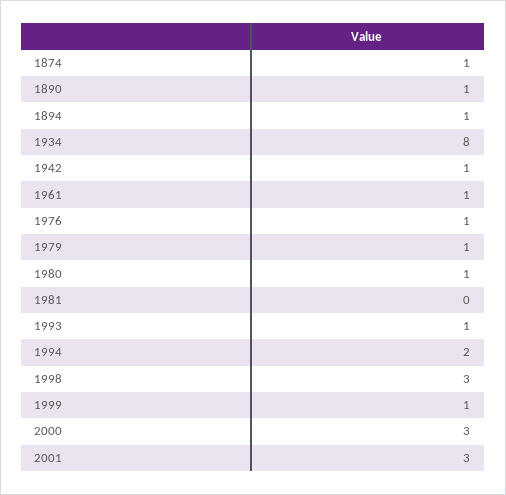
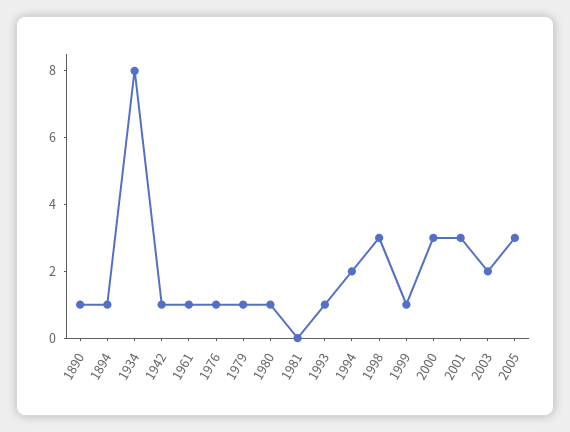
1874: 1 -> none
2003: none -> 2
2005: none -> 3

